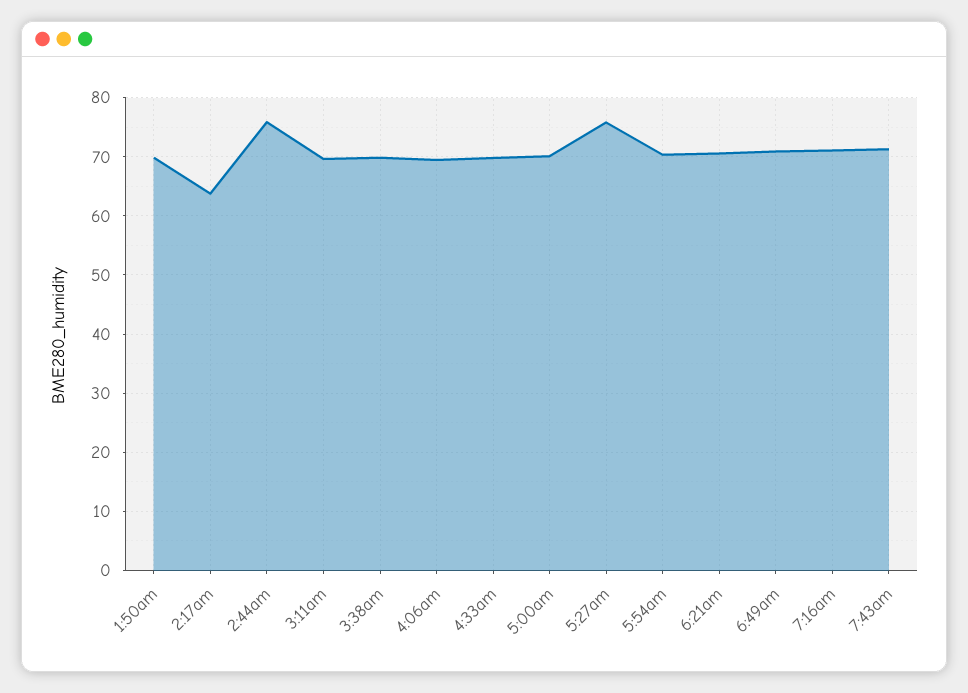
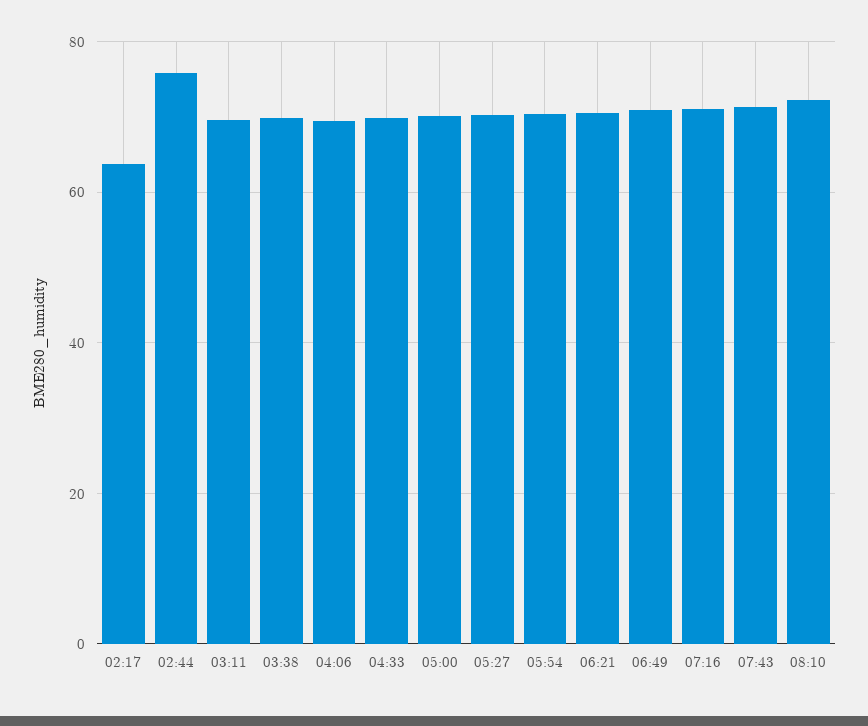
1:50am: 70 -> none
5:27am: 76 -> 70
08:10: none -> 72

